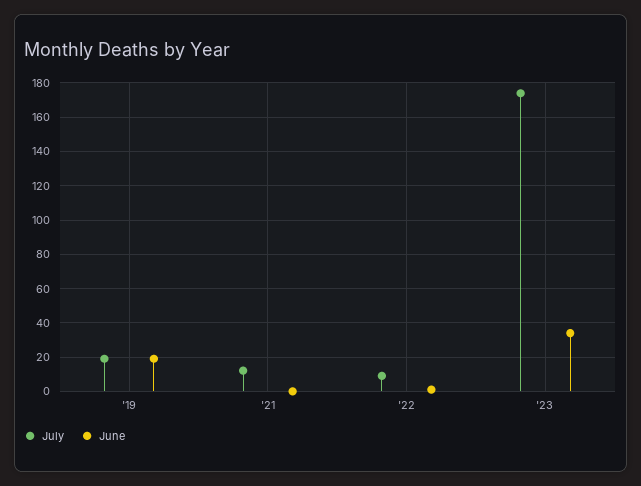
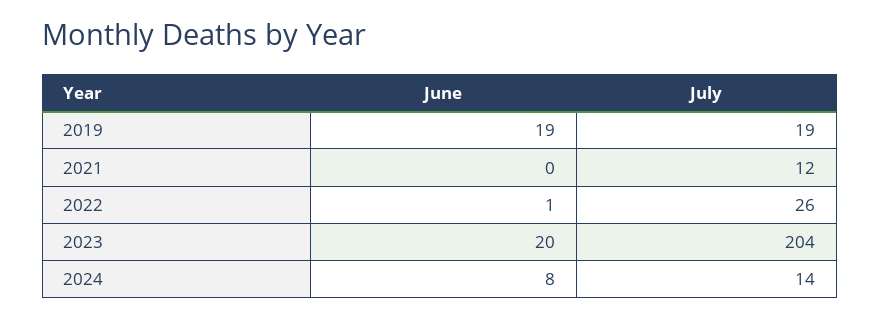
July, '22: 10 -> 26
July, '23: 175 -> 204
June, '23: 35 -> 20
June, 2024: none -> 8
July, 2024: none -> 14

